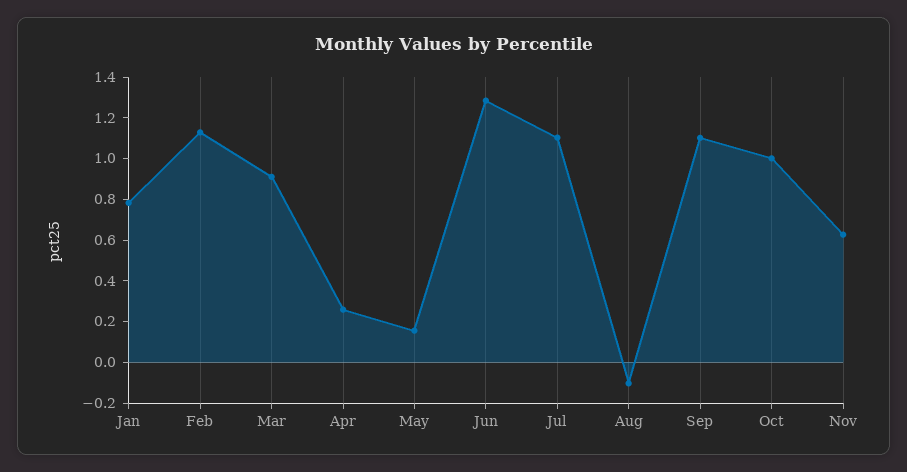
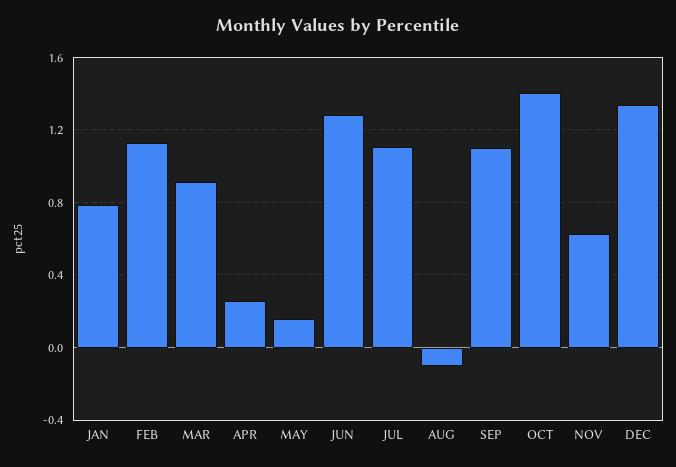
Oct: 1 -> 1.4
DEC: none -> 1.35

